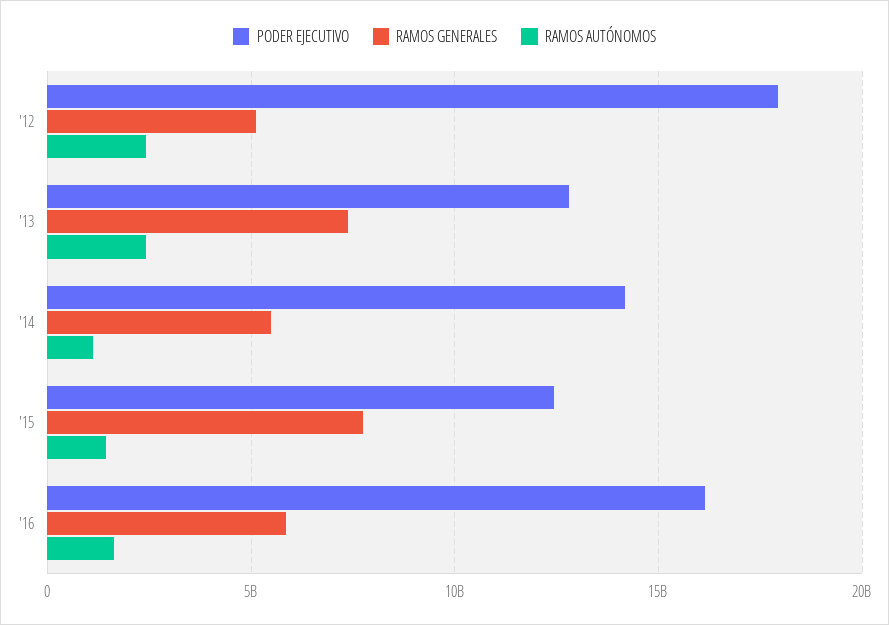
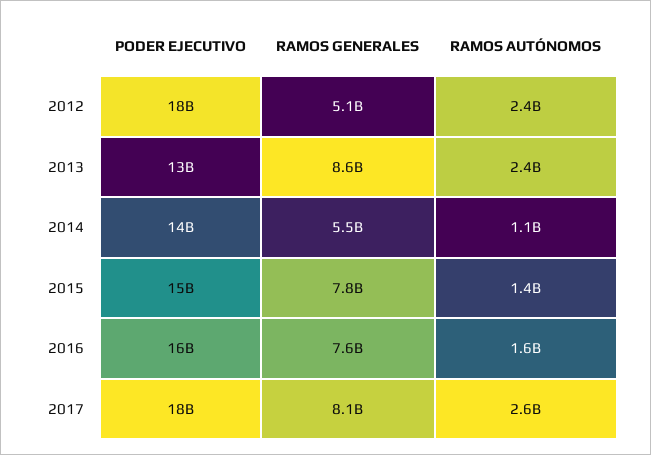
RAMOS GENERALES, '13: 7500000000 -> 8600000000
PODER EJECUTIVO, '15: 12500000000 -> 15000000000
RAMOS GENERALES, '16: 6000000000 -> 7600000000
PODER EJECUTIVO, 2017: none -> 18000000000
RAMOS GENERALES, 2017: none -> 8100000000
RAMOS AUTÓNOMOS, 2017: none -> 2600000000

